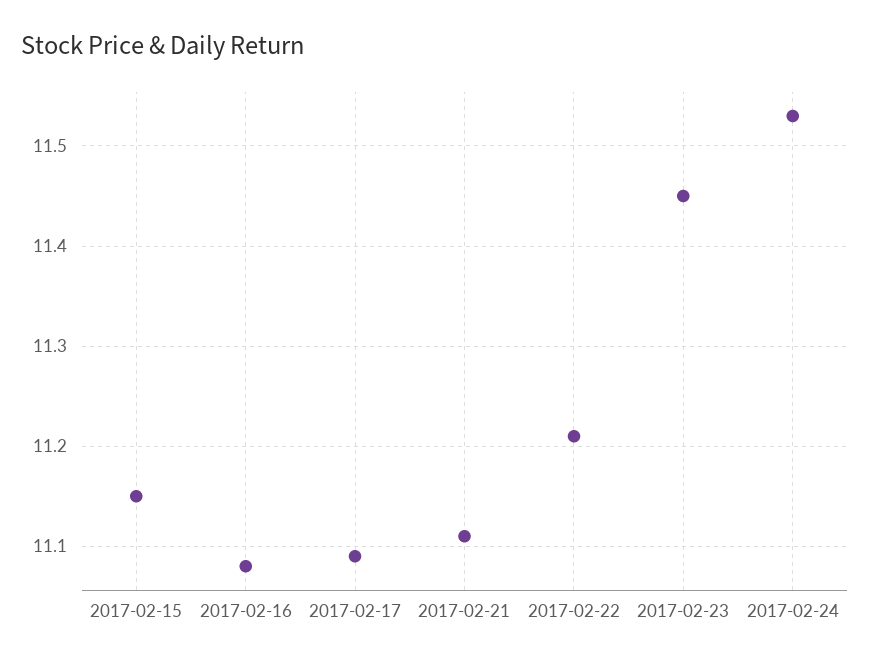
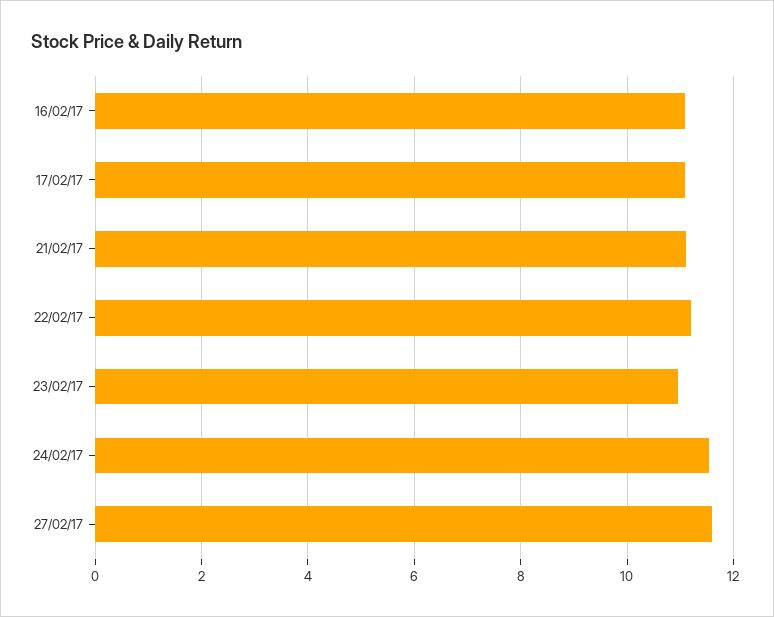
2017-02-15: 11.15 -> none
2017-02-23: 11.45 -> 11
27/02/17: none -> 11.6

